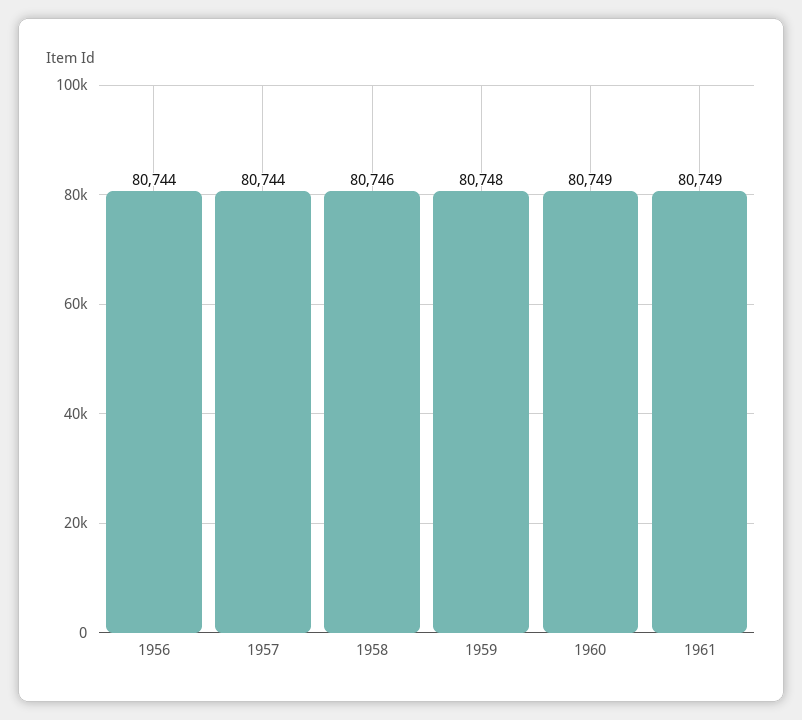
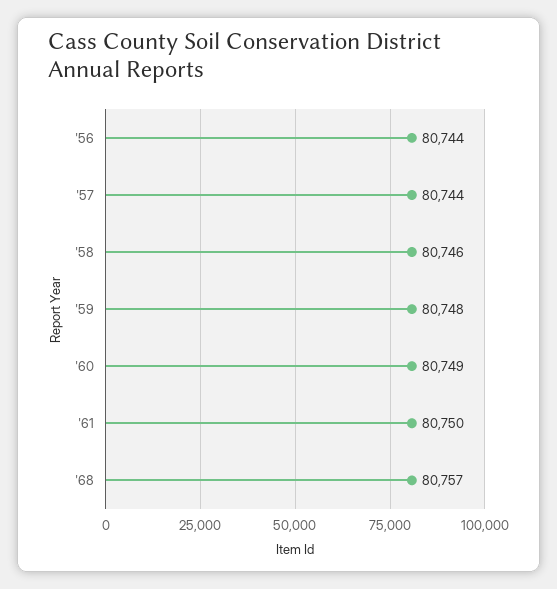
1961: 80749 -> 80750
'68: none -> 80757

